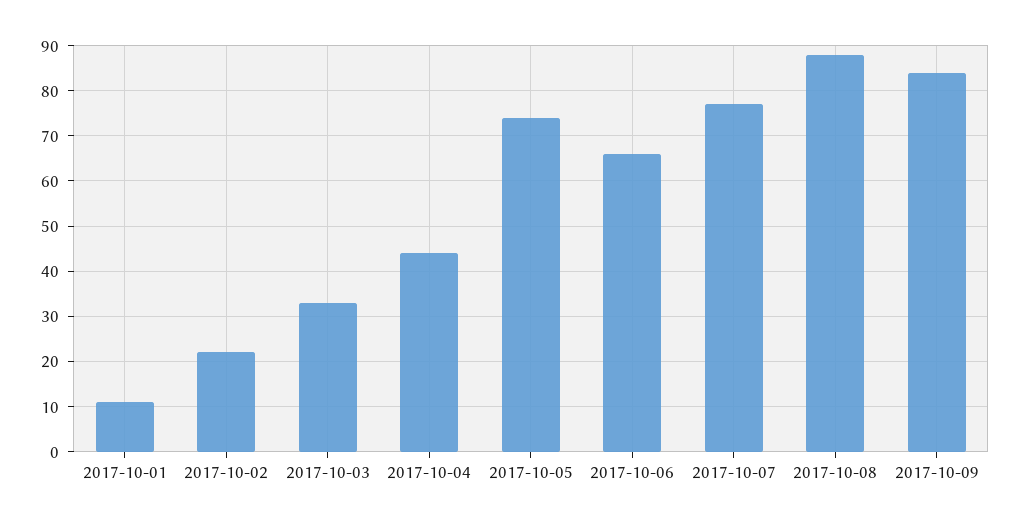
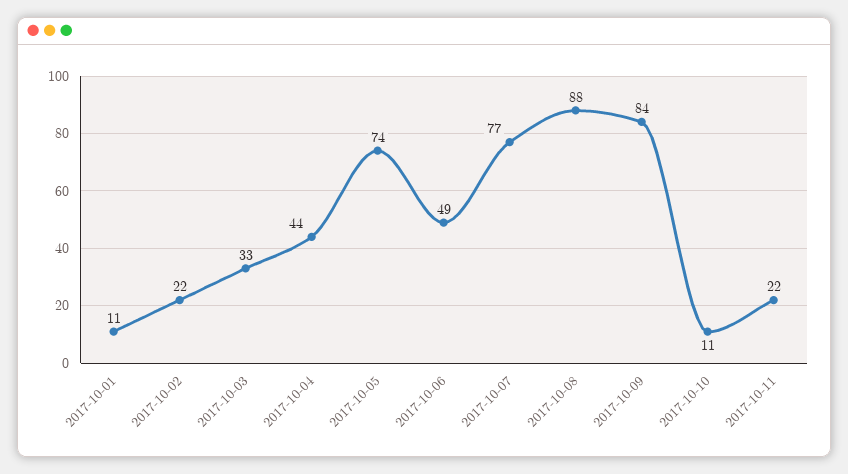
2017-10-06: 65 -> 49
2017-10-10: none -> 11
2017-10-11: none -> 22

